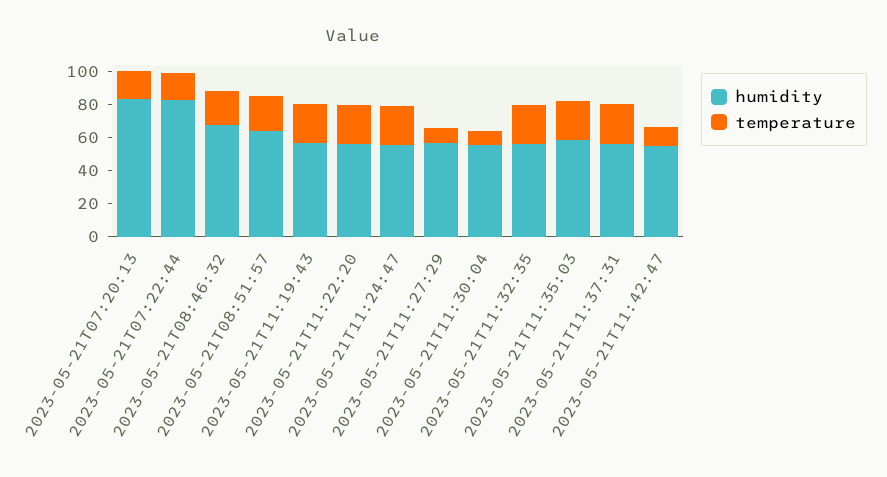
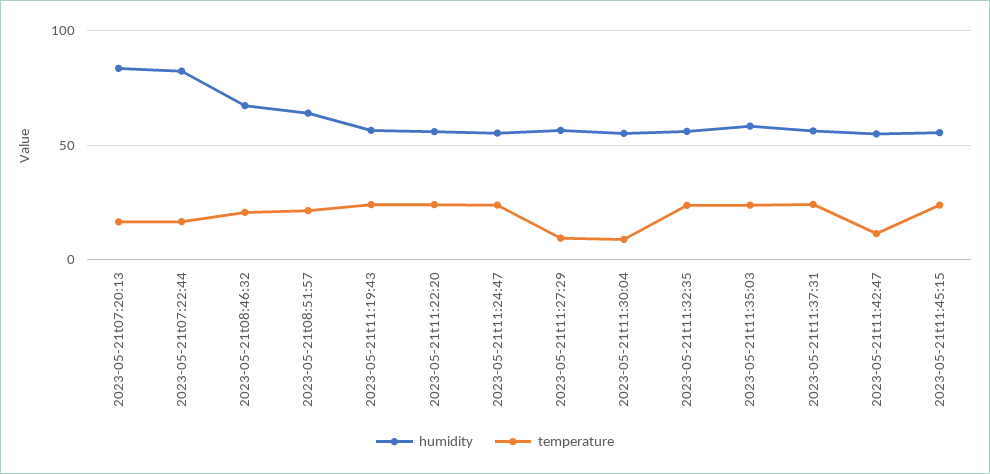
humidity, 2023-05-21t11:45:15: none -> 55
temperature, 2023-05-21t11:45:15: none -> 25

